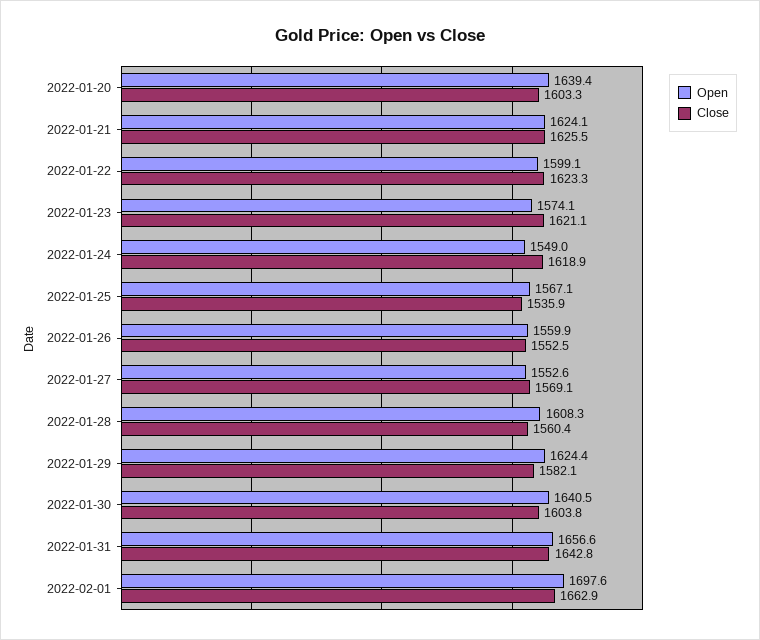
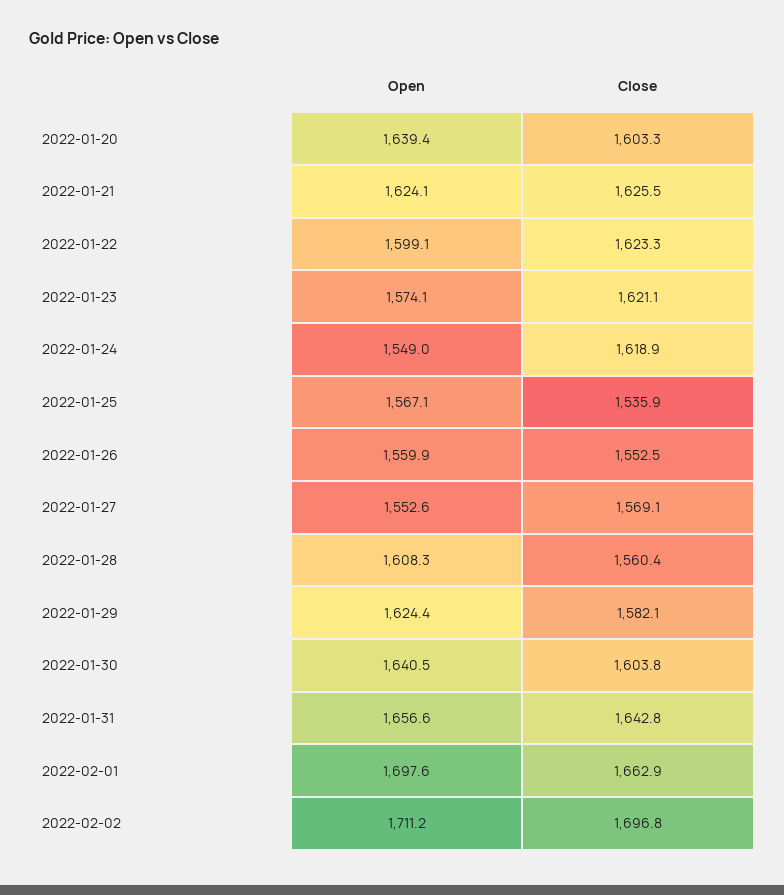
Open, 2022-02-02: none -> 1711.2
Close, 2022-02-02: none -> 1696.8

